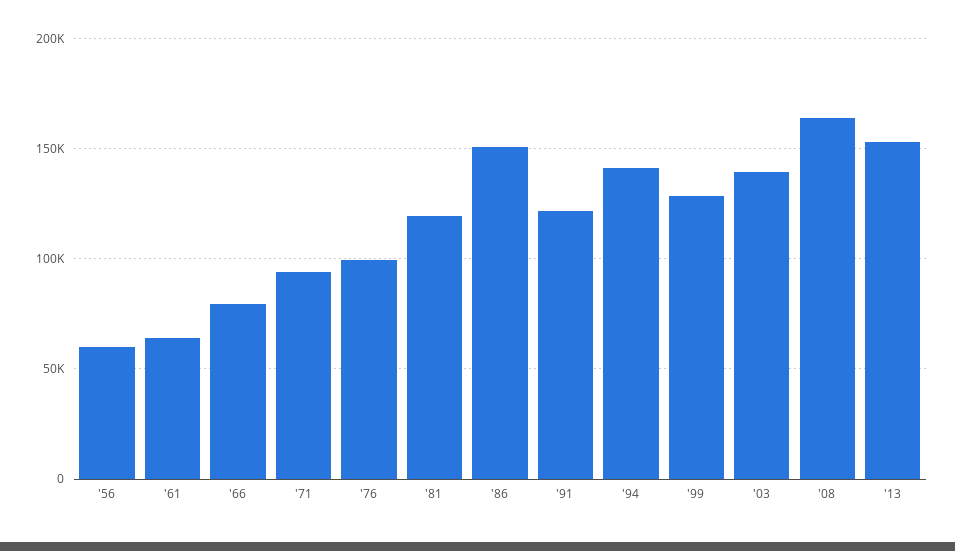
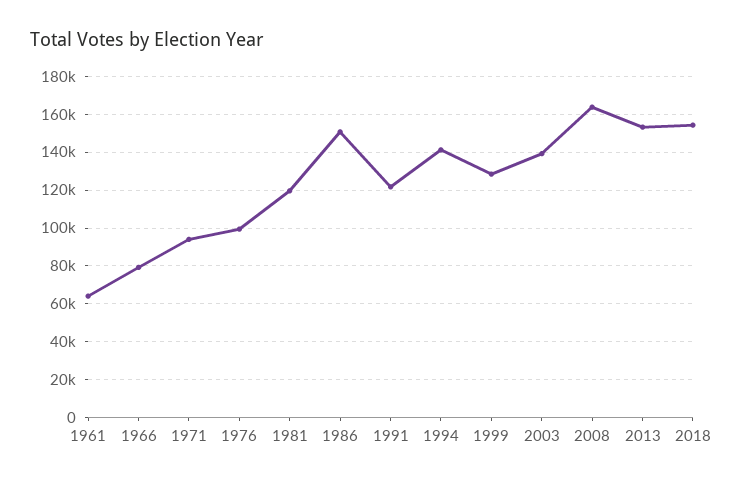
'56: 60000 -> none
2018: none -> 155000

